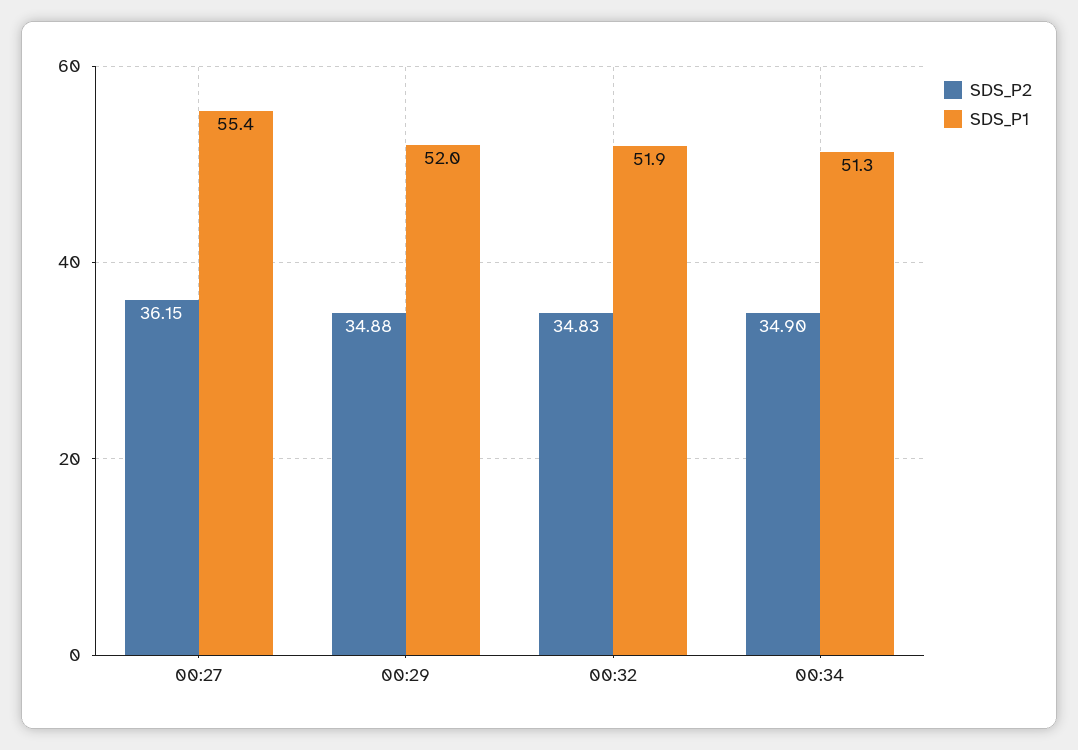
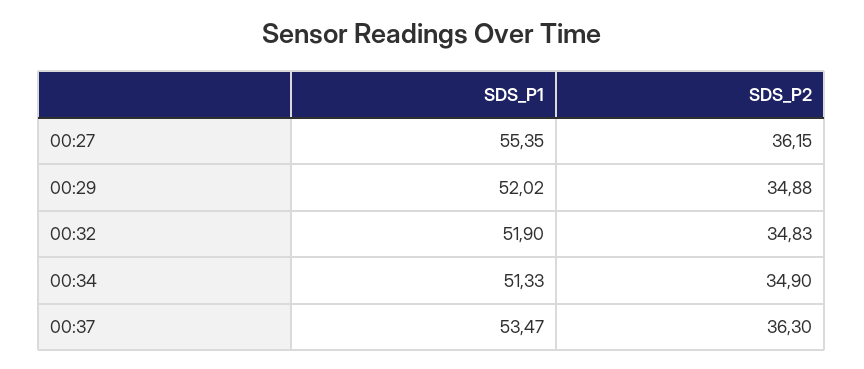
SDS_P1, 00:37: none -> 53.47
SDS_P2, 00:37: none -> 36.3

